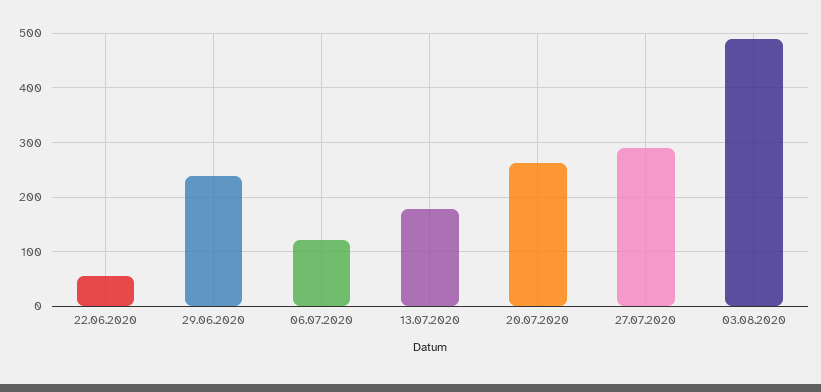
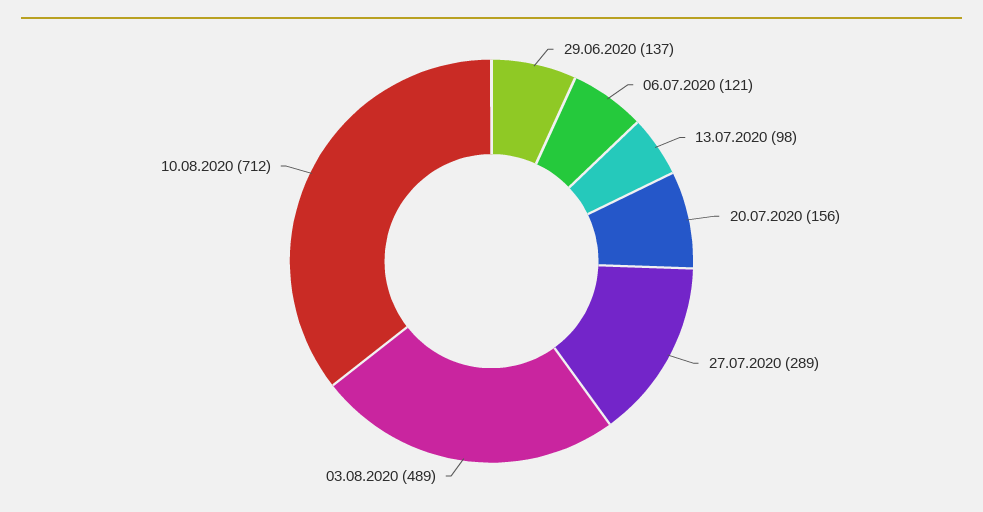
22.06.2020: 60 -> none
29.06.2020: 240 -> 137
13.07.2020: 180 -> 98
20.07.2020: 260 -> 156
10.08.2020: none -> 712

